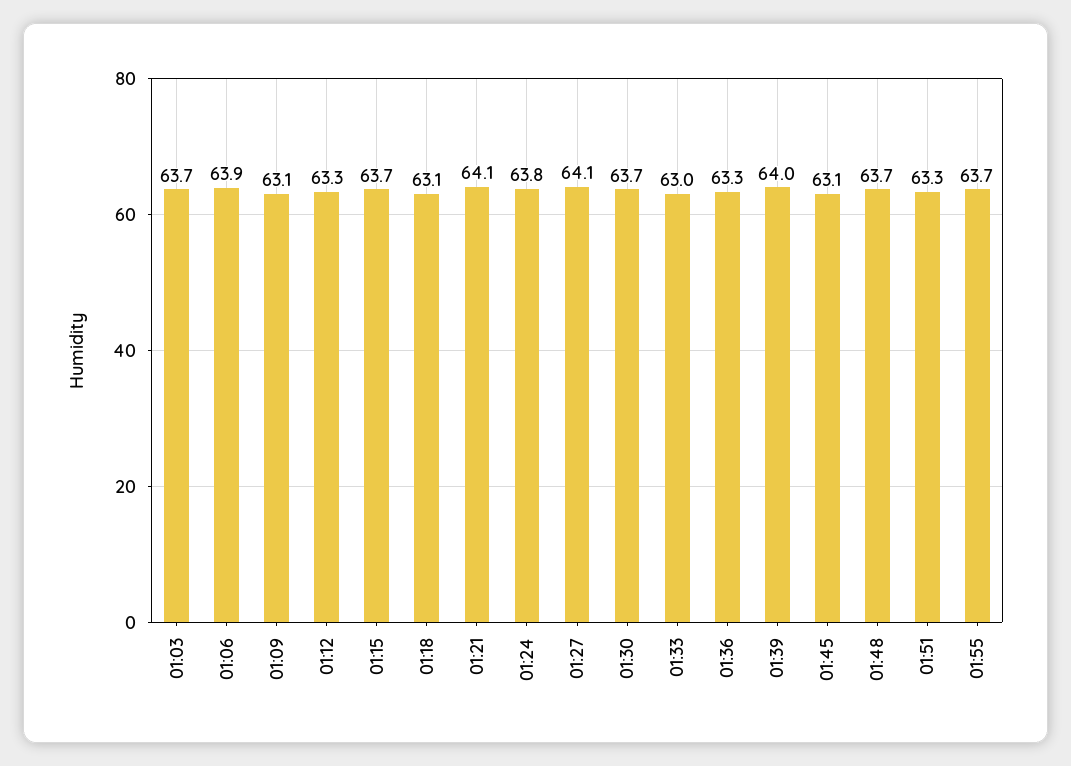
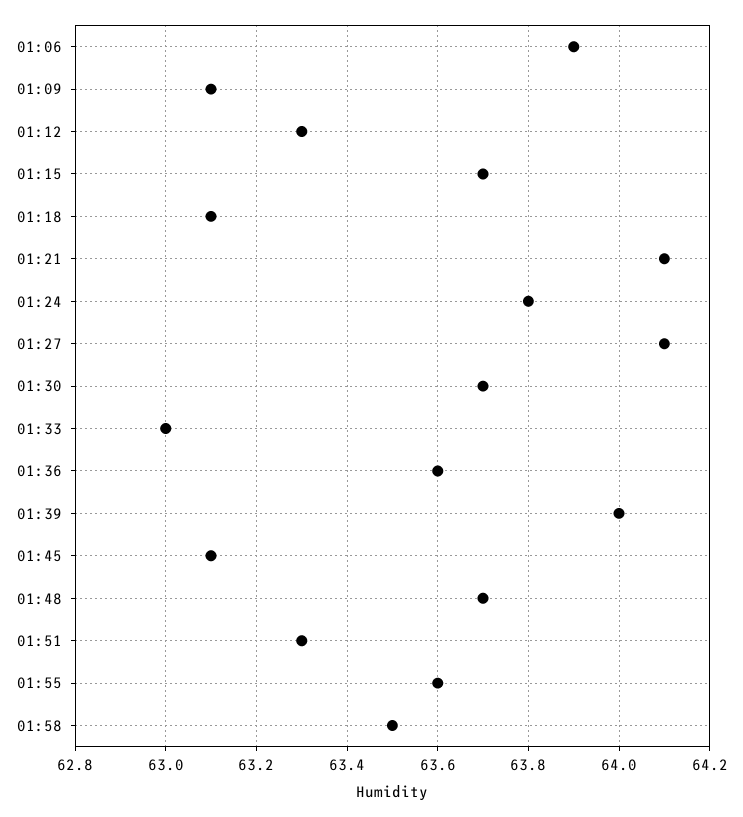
01:03: 63.7 -> none
01:36: 63.3 -> 63.6
01:55: 63.7 -> 63.6
01:58: none -> 63.5

